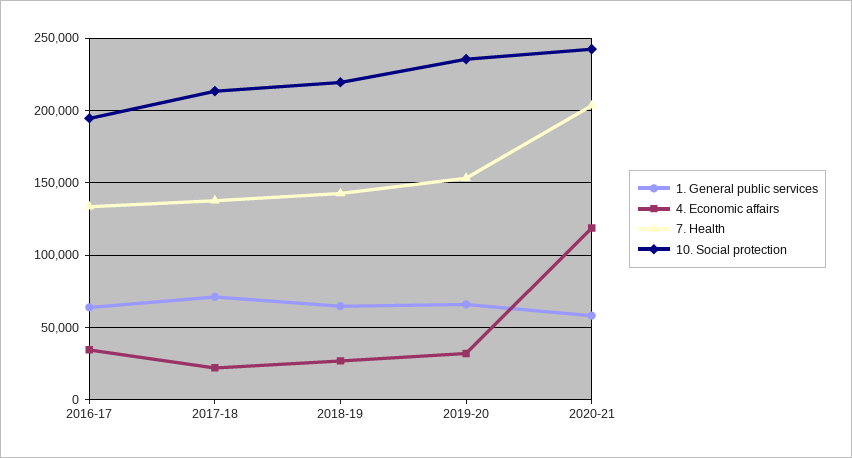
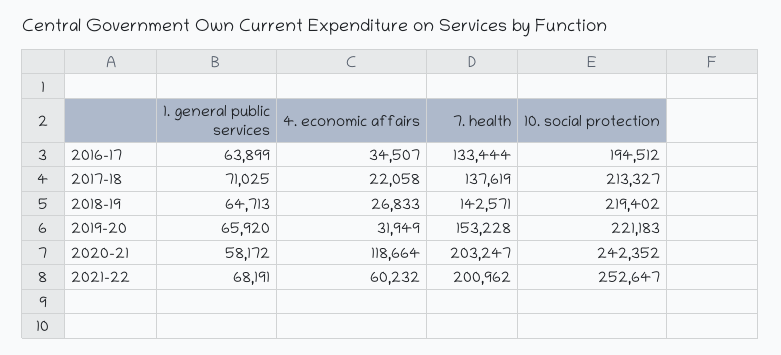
10. Social protection, 2019-20: 235000 -> 221183
1. General public services, 2021-22: none -> 68191
4. Economic affairs, 2021-22: none -> 60232
7. Health, 2021-22: none -> 200962
10. Social protection, 2021-22: none -> 252647

